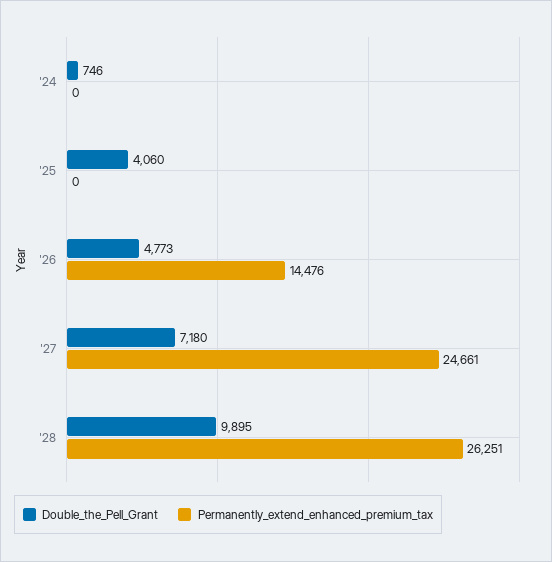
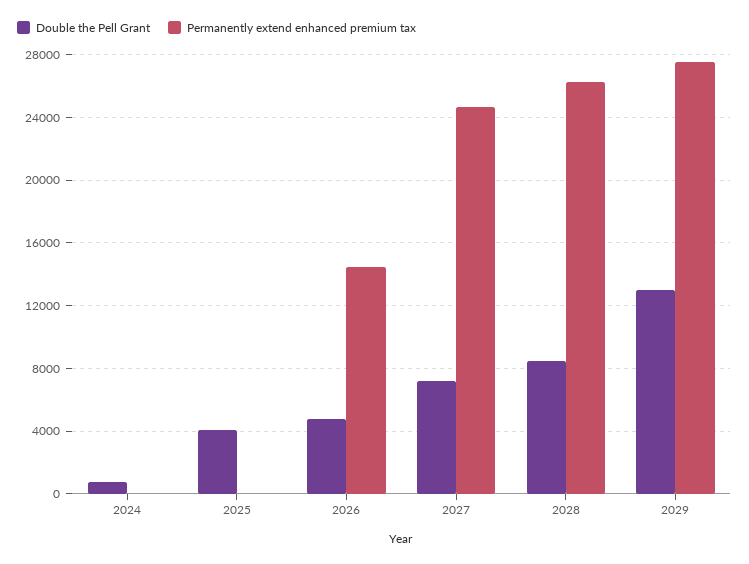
Double_the_Pell_Grant, '28: 9895 -> 8500
Double_the_Pell_Grant, 2029: none -> 13000
Permanently_extend_enhanced_premium_tax, 2029: none -> 27500

